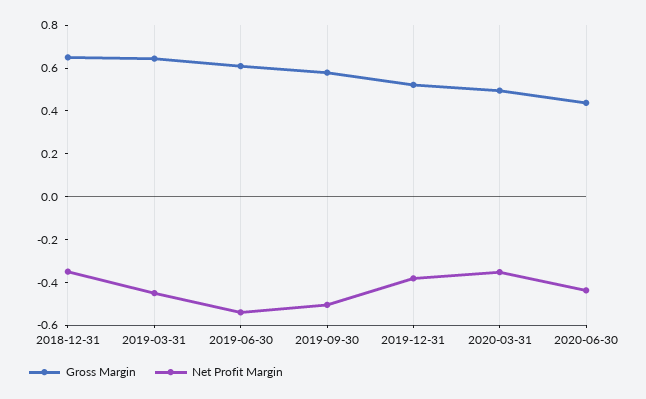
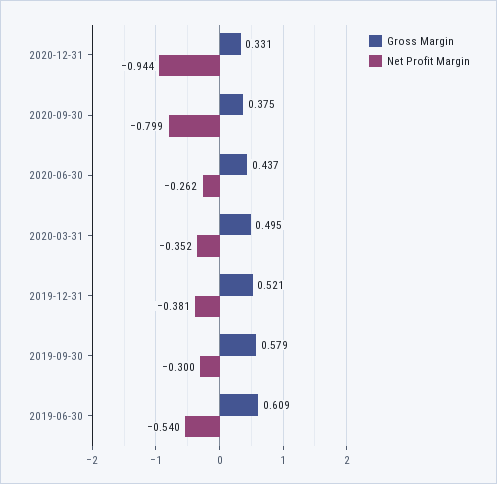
Gross Margin, 2018-12-31: 0.65 -> none
Net Profit Margin, 2018-12-31: -0.35 -> none
Gross Margin, 2019-03-31: 0.65 -> none
Net Profit Margin, 2019-03-31: -0.45 -> none
Net Profit Margin, 2019-09-30: -0.5 -> -0.3
Net Profit Margin, 2020-06-30: -0.45 -> -0.262
Gross Margin, 2020-12-31: none -> 0.331
Net Profit Margin, 2020-12-31: none -> -0.944
Gross Margin, 2020-09-30: none -> 0.375
Net Profit Margin, 2020-09-30: none -> -0.799

